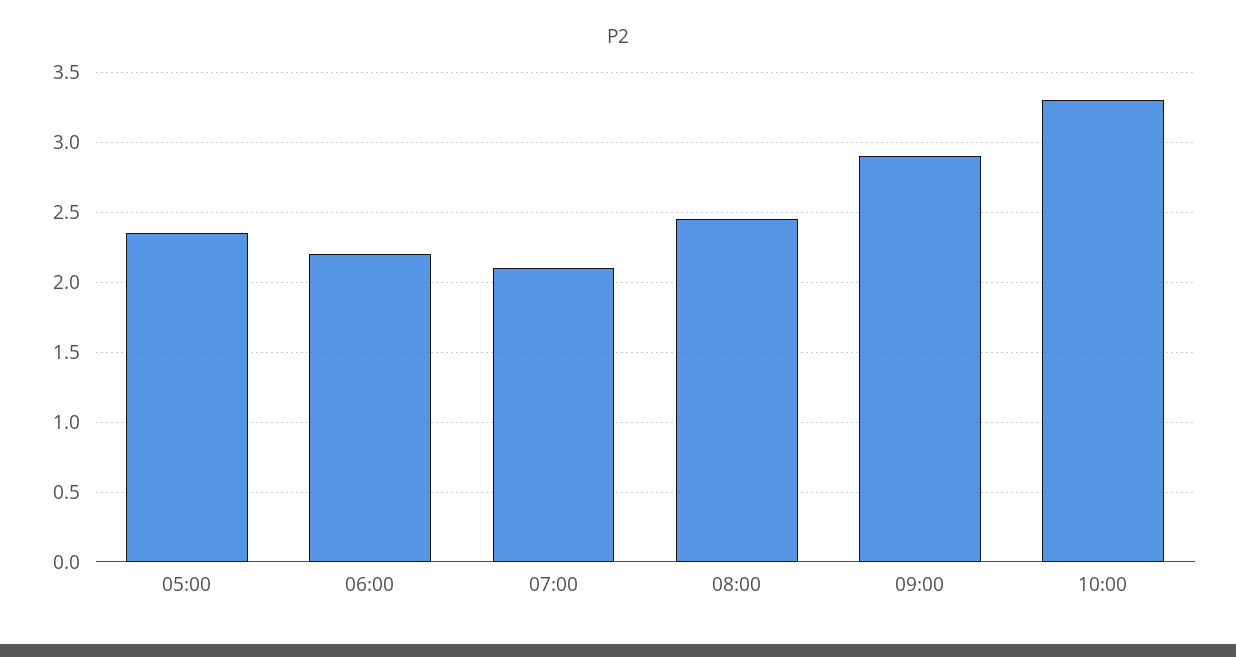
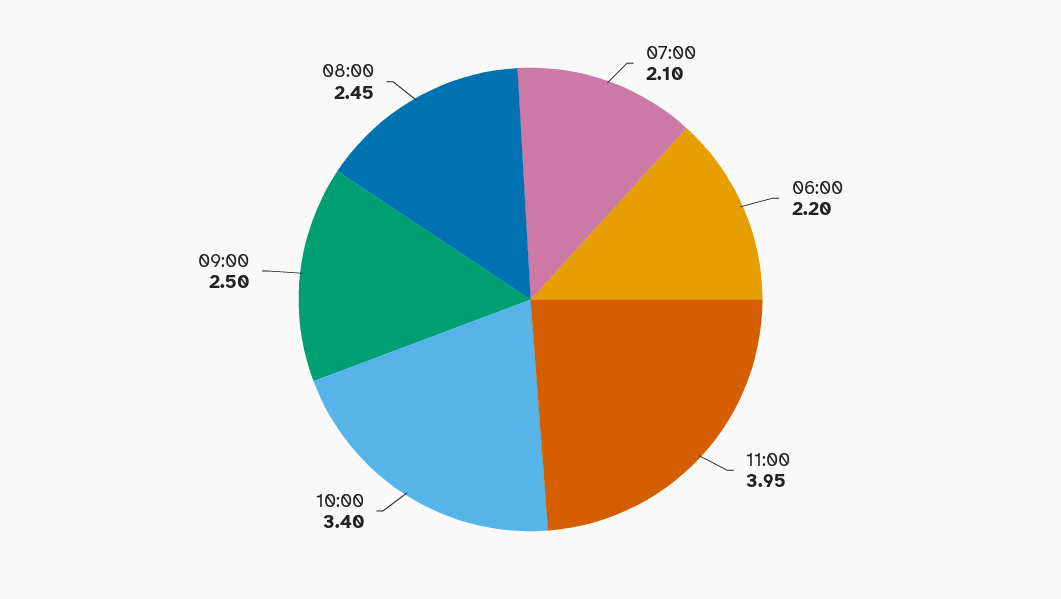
05:00: 2.35 -> none
09:00: 2.9 -> 2.5
10:00: 3.3 -> 3.4
11:00: none -> 3.95

